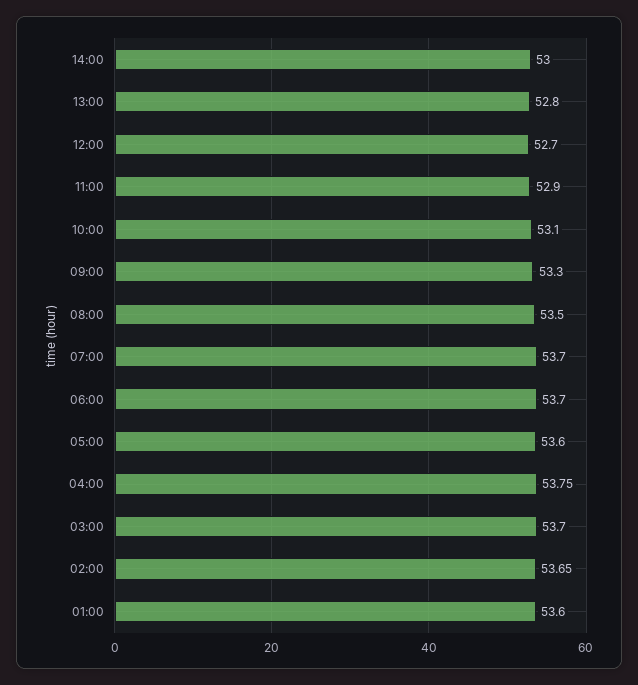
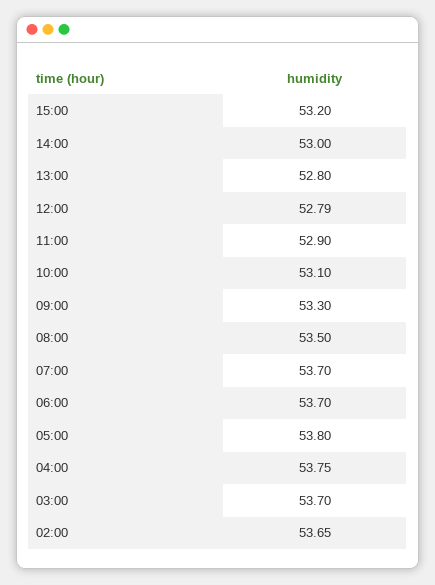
12:00: 52.7 -> 52.79
05:00: 53.6 -> 53.8
01:00: 53.6 -> none
15:00: none -> 53.2

